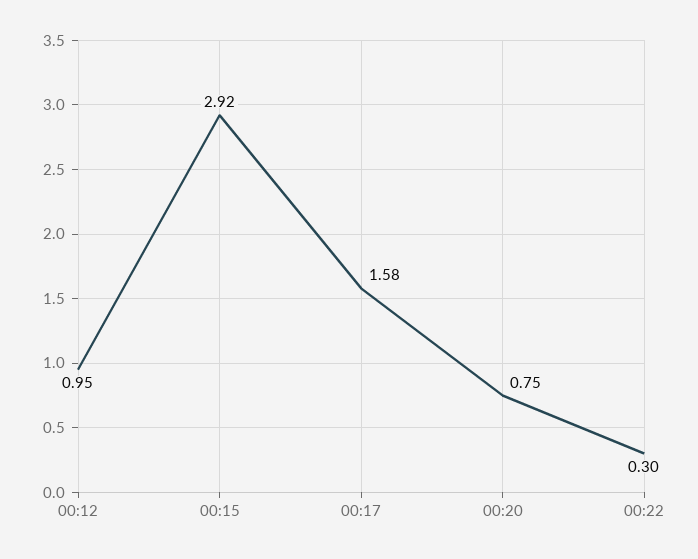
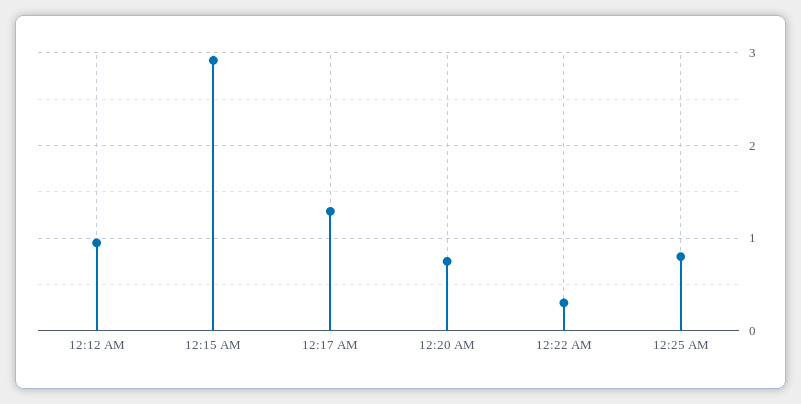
00:17: 1.58 -> 1.3
12:25 AM: none -> 0.8

